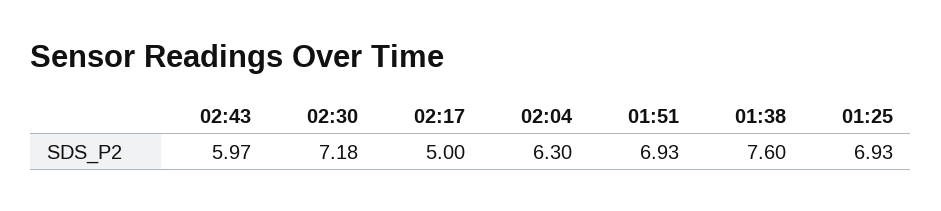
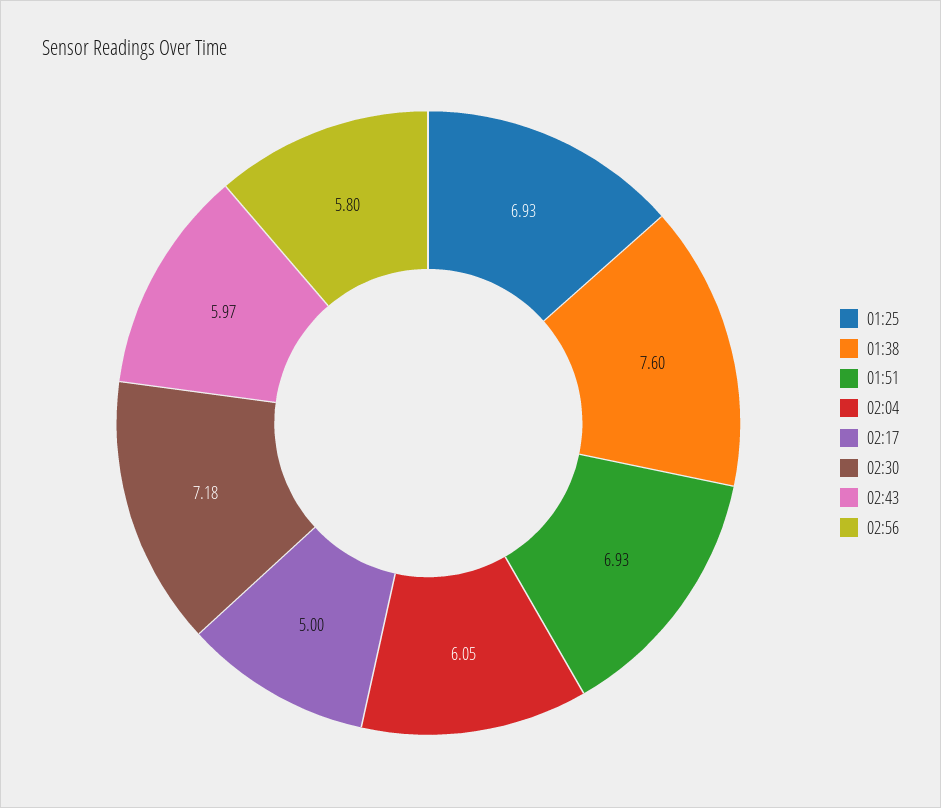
02:04: 6.3 -> 6.05
02:56: none -> 5.8

